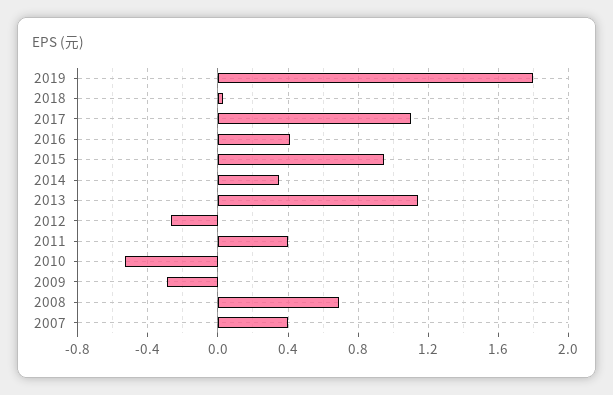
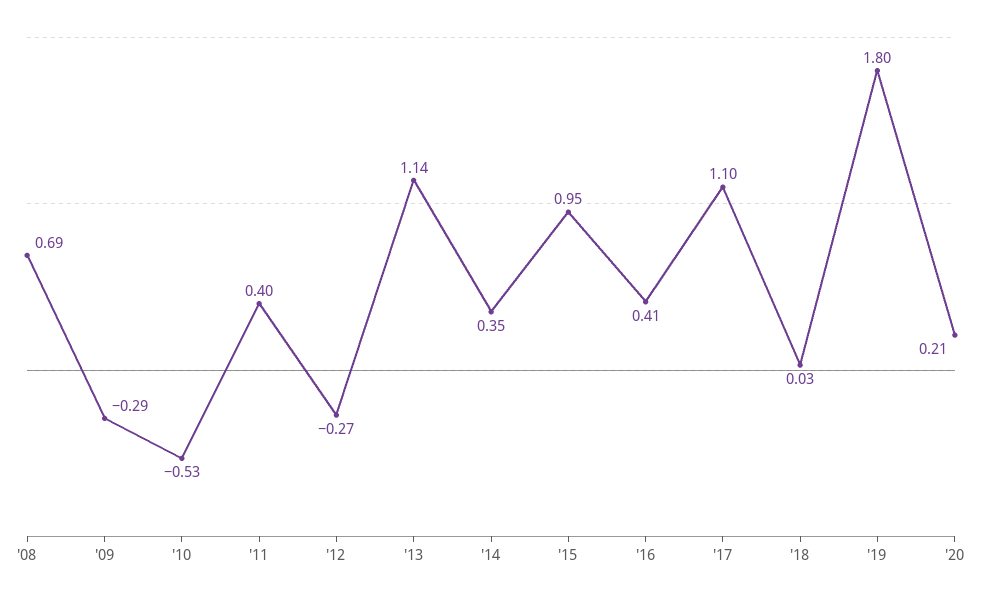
2007: 0.4 -> none
'20: none -> 0.21

